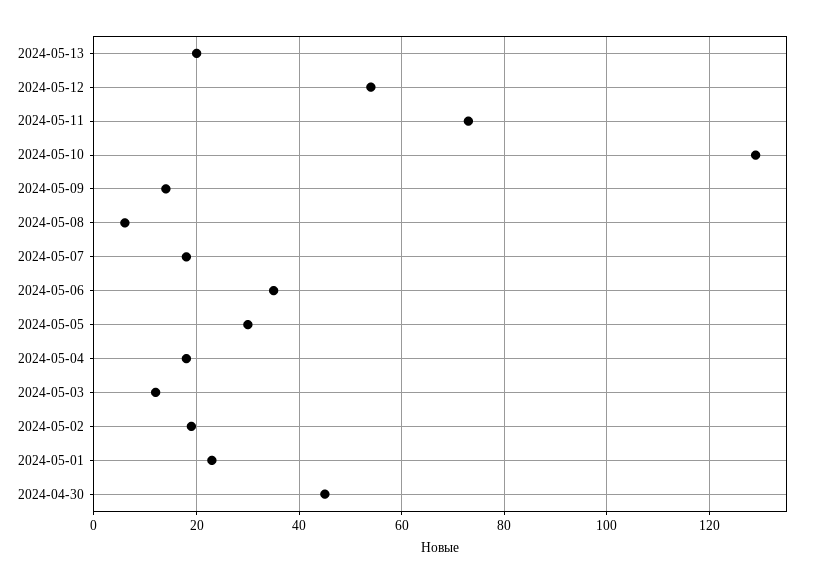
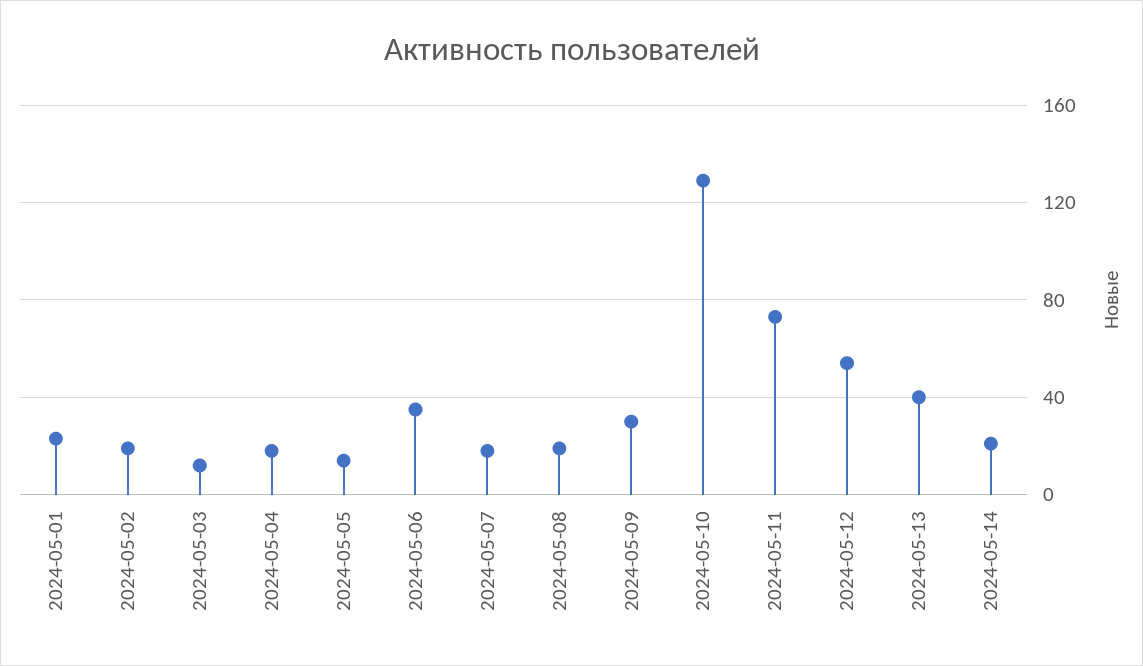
2024-05-13: 20 -> 40
2024-05-09: 15 -> 30
2024-05-08: 5 -> 20
2024-05-05: 30 -> 15
2024-04-30: 45 -> none
2024-05-14: none -> 20

